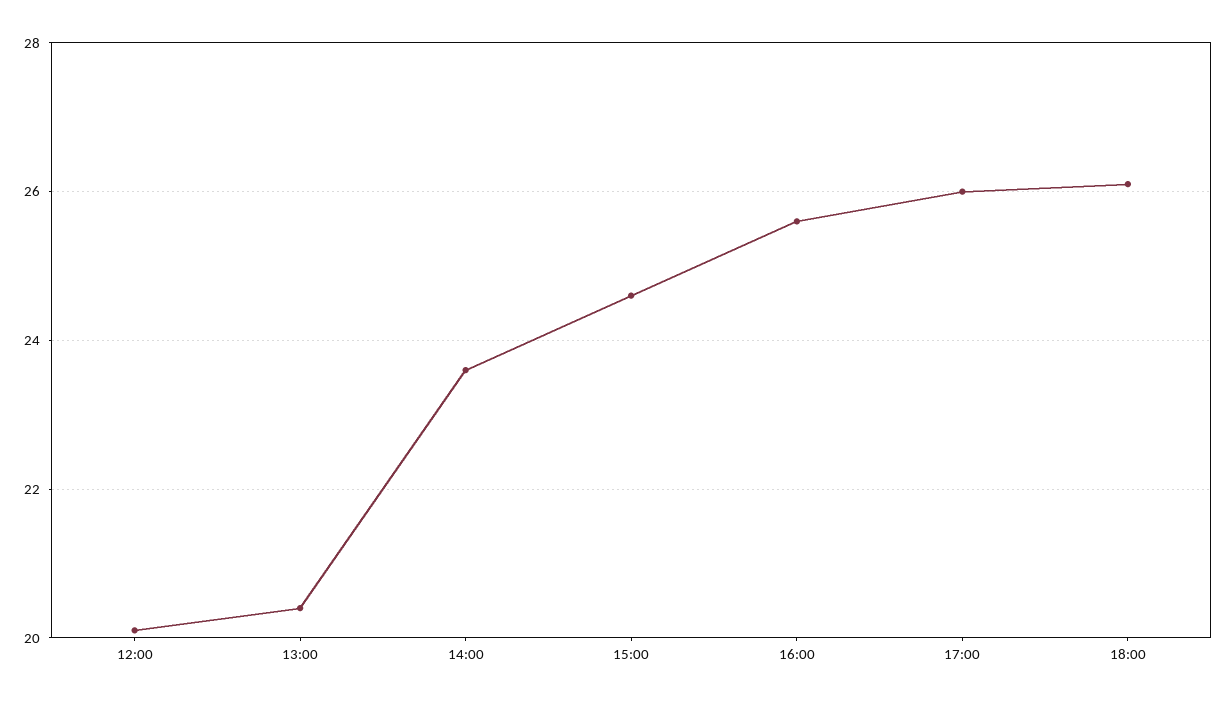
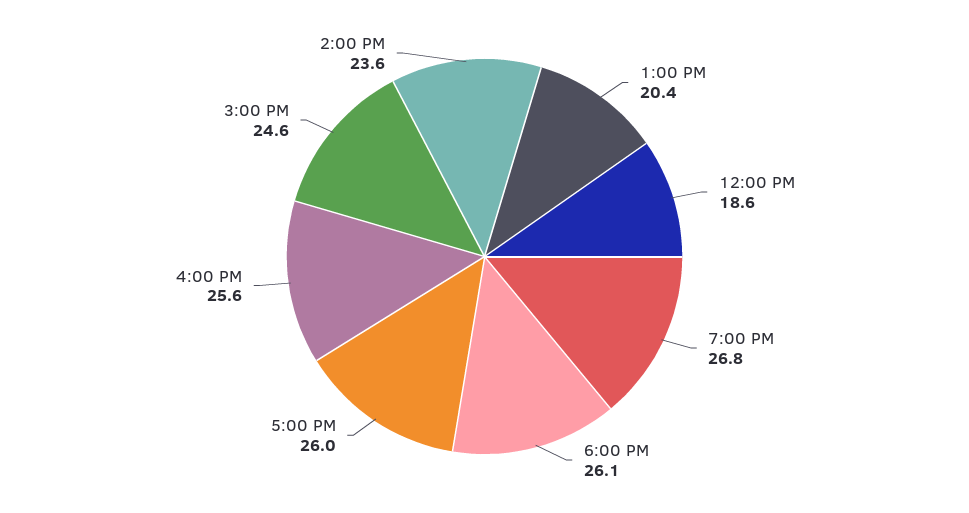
12:00: 20 -> 18.6
7:00 PM: none -> 26.8

